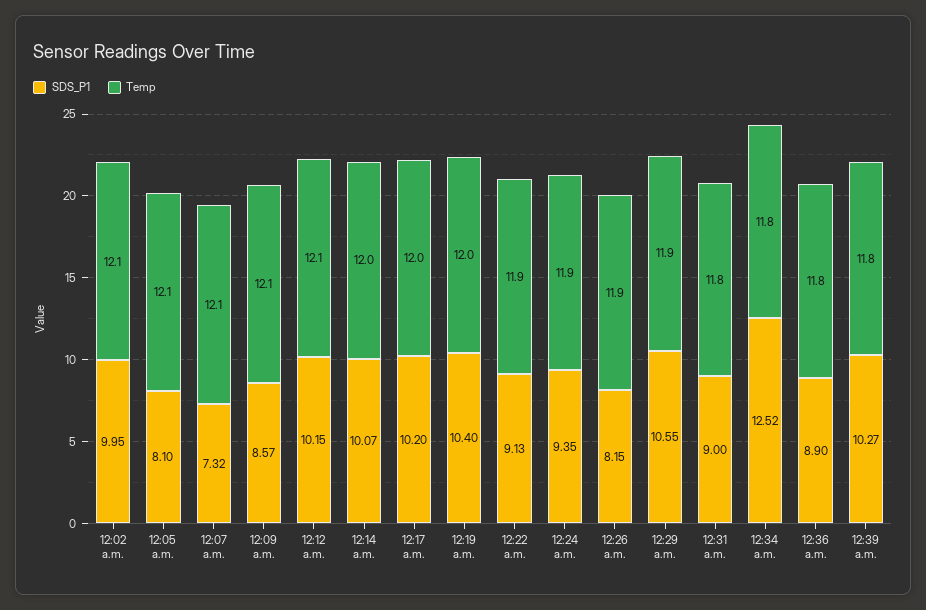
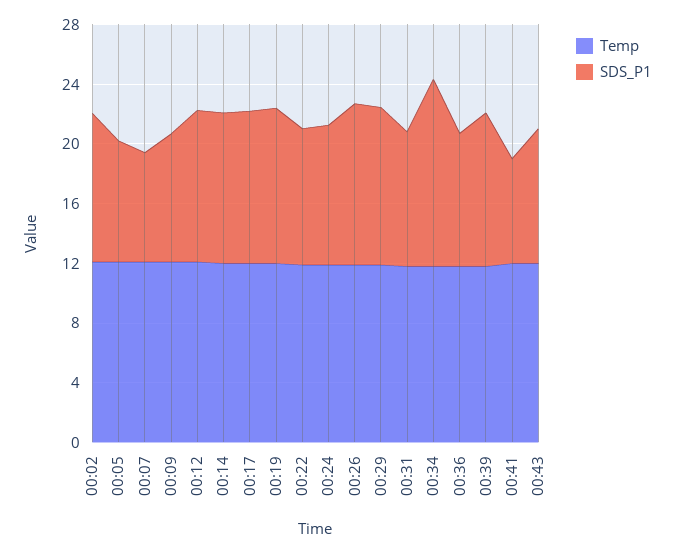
SDS_P1, 12:26 a.m.: 8.15 -> 11
Temp, 00:41: none -> 12
SDS_P1, 00:41: none -> 7
Temp, 00:43: none -> 12
SDS_P1, 00:43: none -> 9

